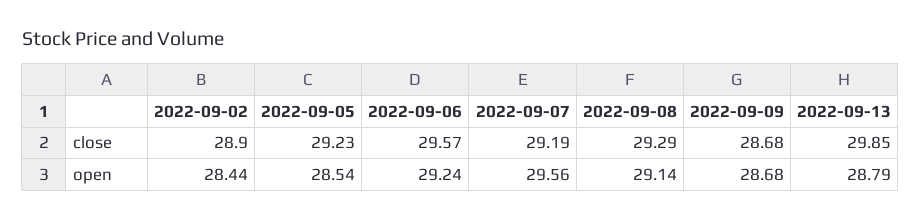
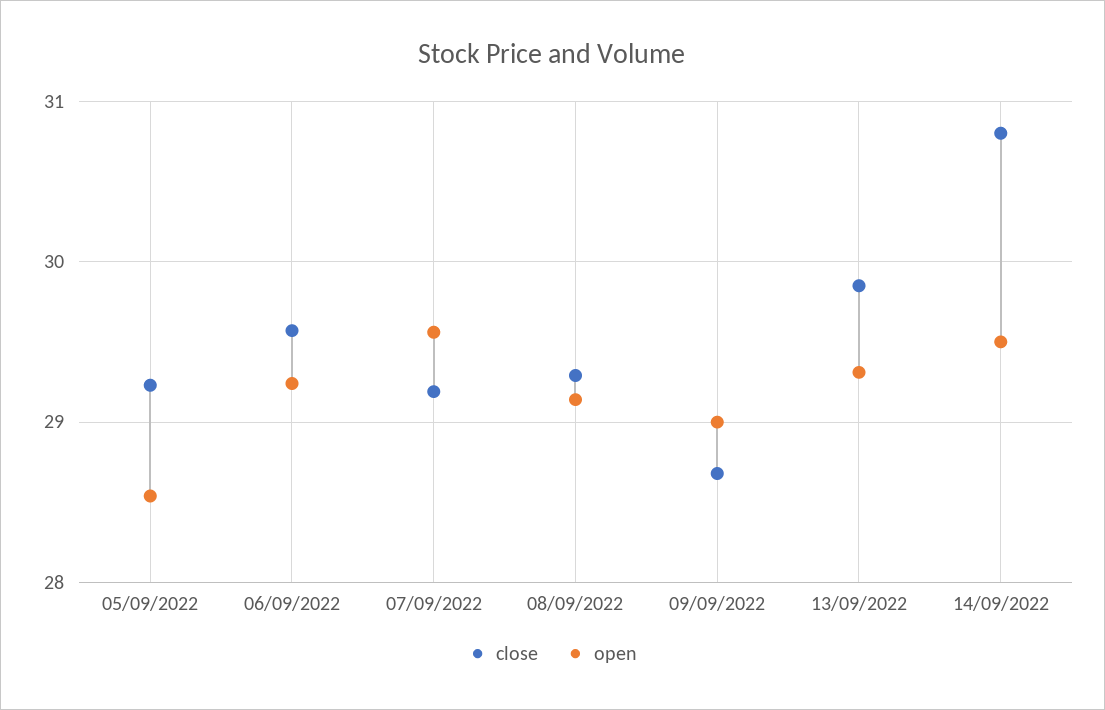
close, 2022-09-02: 28.9 -> none
open, 2022-09-02: 28.44 -> none
open, 2022-09-09: 28.68 -> 29
open, 2022-09-13: 28.79 -> 29.3
close, 14/09/2022: none -> 30.8
open, 14/09/2022: none -> 29.5

